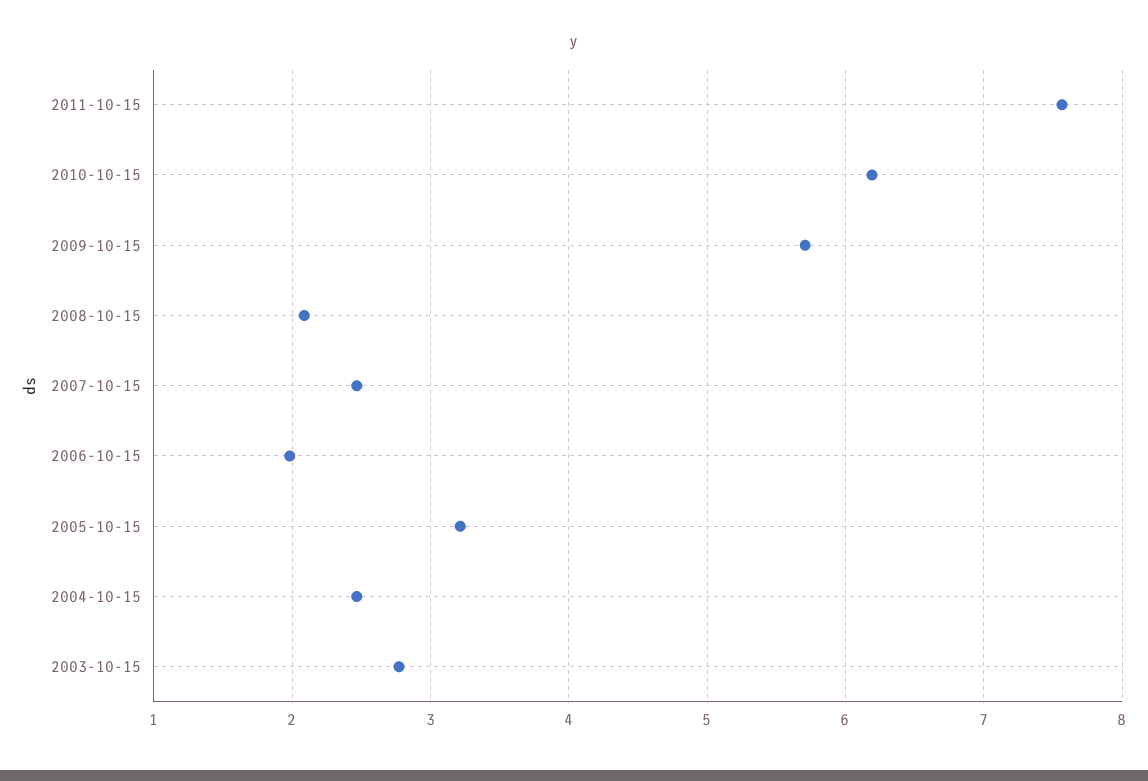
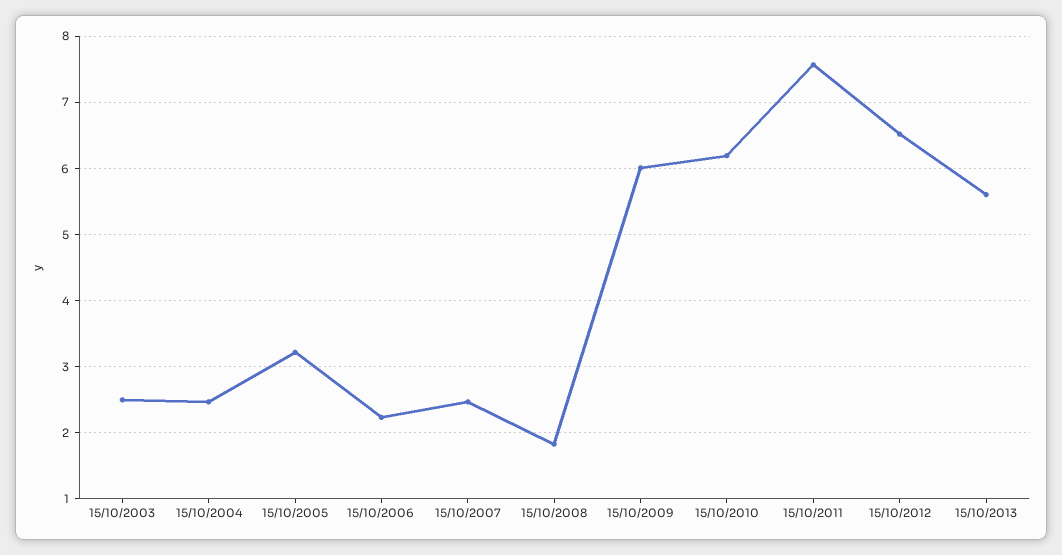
2009-10-15: 5.7 -> 6
2008-10-15: 2.1 -> 1.8
2006-10-15: 2 -> 2.2
2003-10-15: 2.8 -> 2.5
15/10/2012: none -> 6.5
15/10/2013: none -> 5.6

